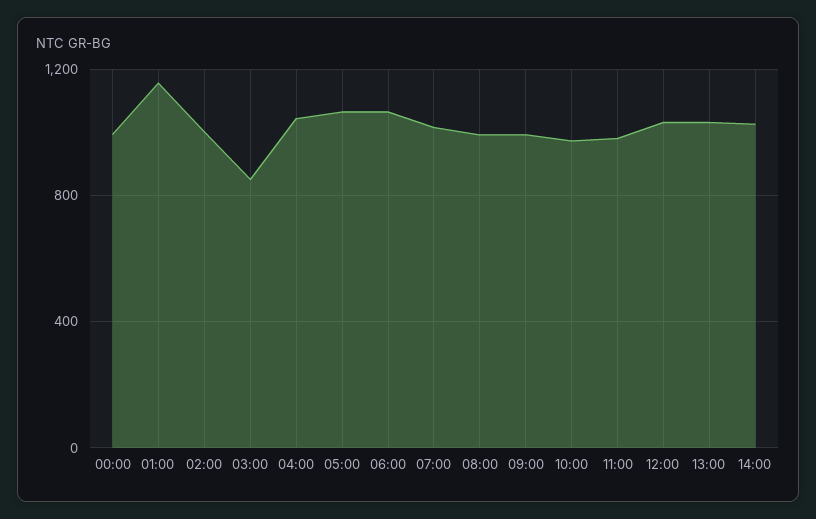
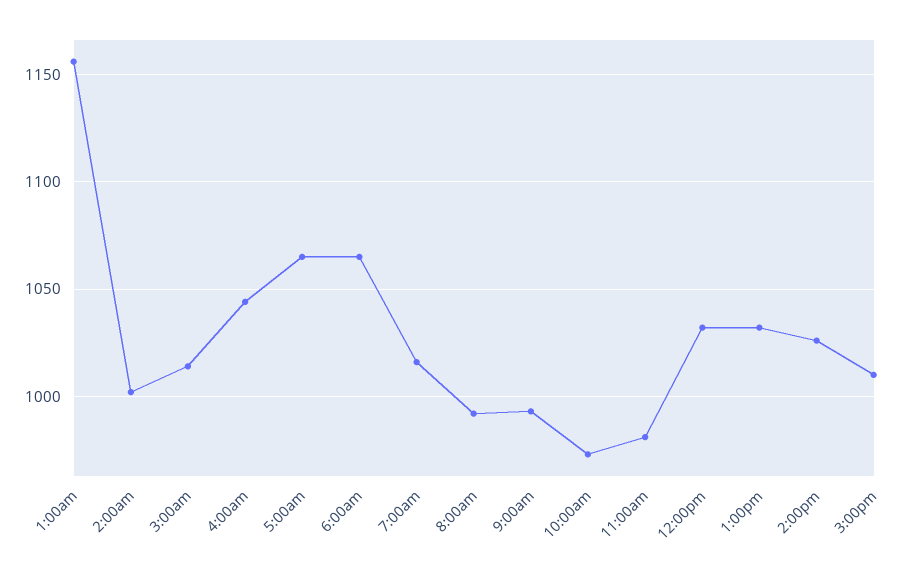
00:00: 1000 -> none
03:00: 850 -> 1015
3:00pm: none -> 1010

